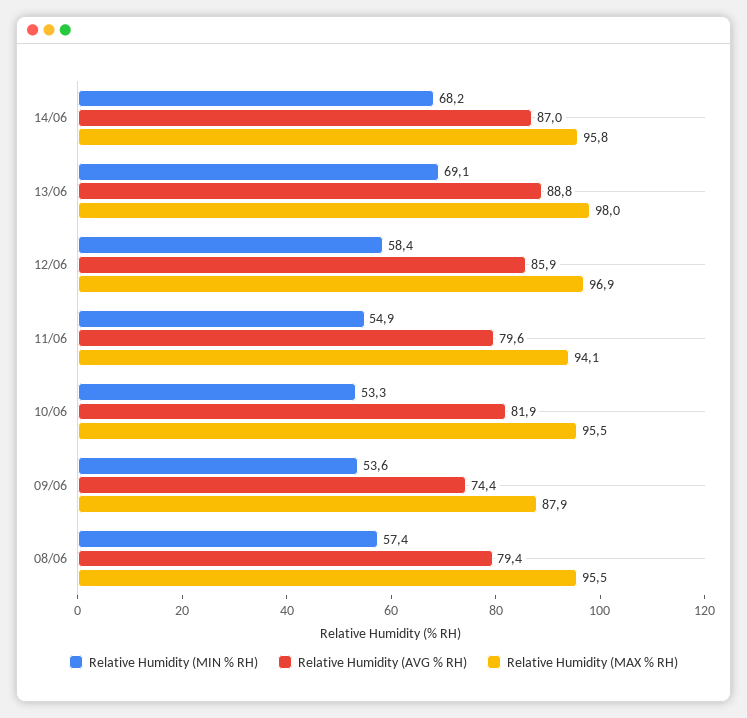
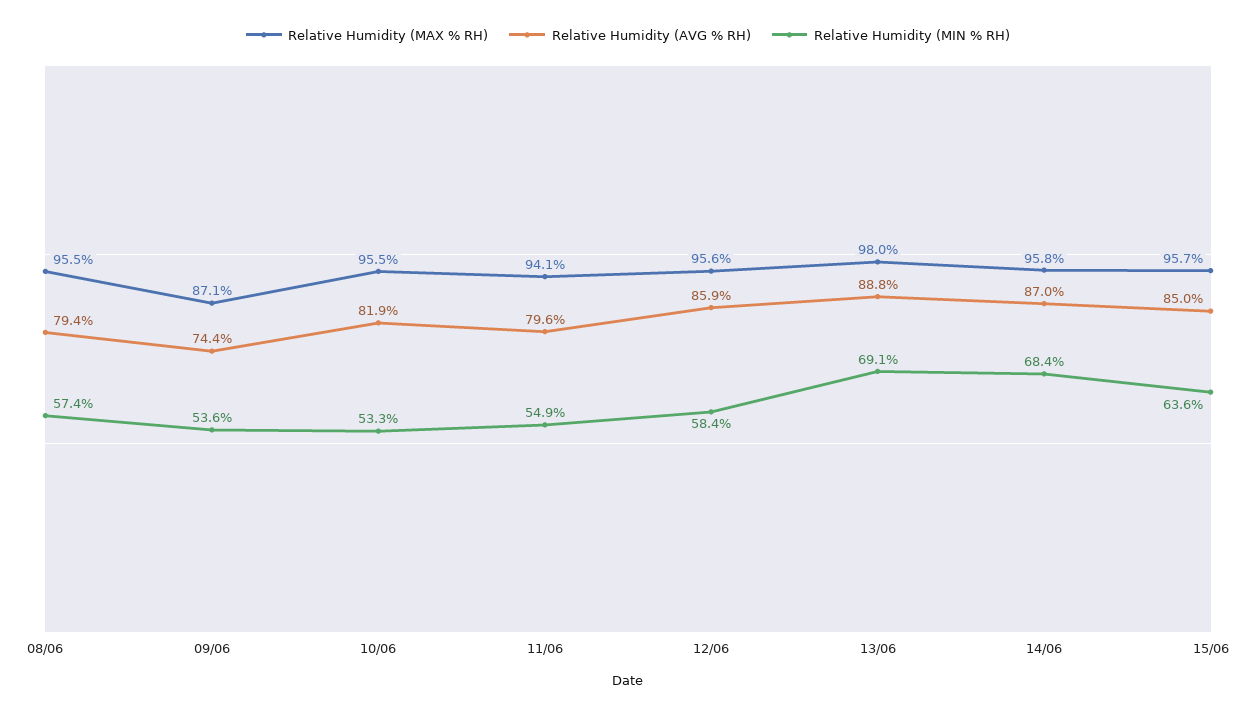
Relative Humidity (MIN % RH), 14/06: 68.2 -> 68.4
Relative Humidity (MAX % RH), 12/06: 96.9 -> 95.6
Relative Humidity (MAX % RH), 09/06: 87.9 -> 87.1
Relative Humidity (MAX % RH), 15/06: none -> 95.7
Relative Humidity (AVG % RH), 15/06: none -> 85
Relative Humidity (MIN % RH), 15/06: none -> 63.6

